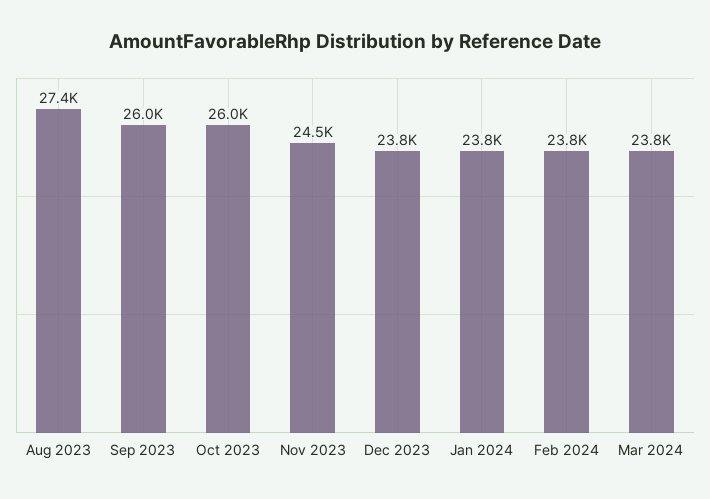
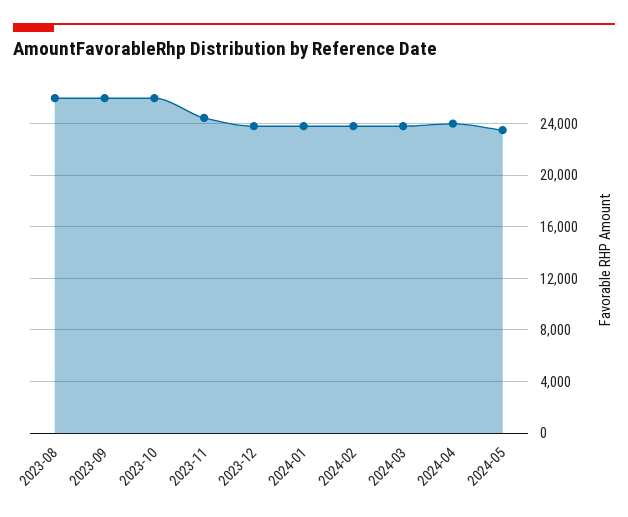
Aug 2023: 27400 -> 26000
2024-04: none -> 24000
2024-05: none -> 23500

